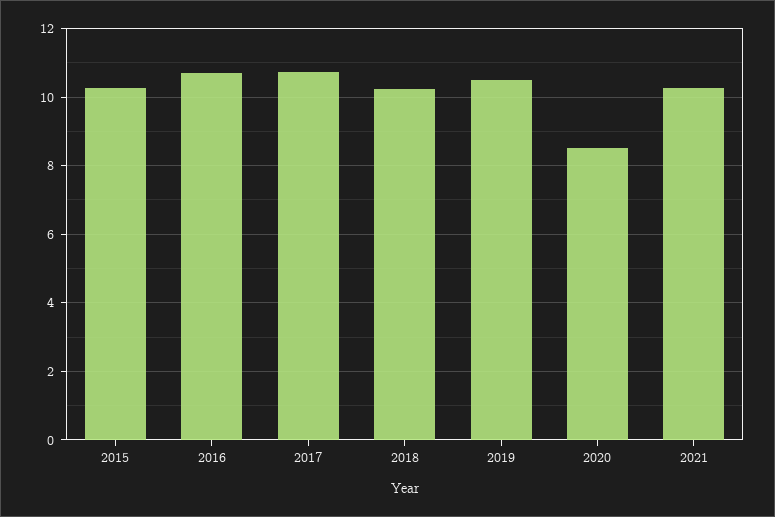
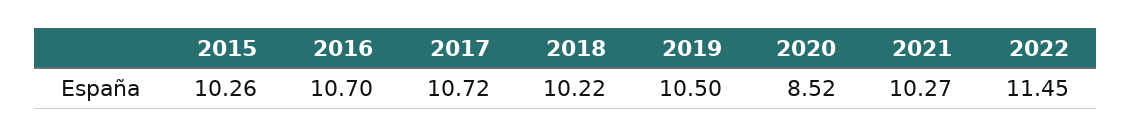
2022: none -> 11.45

